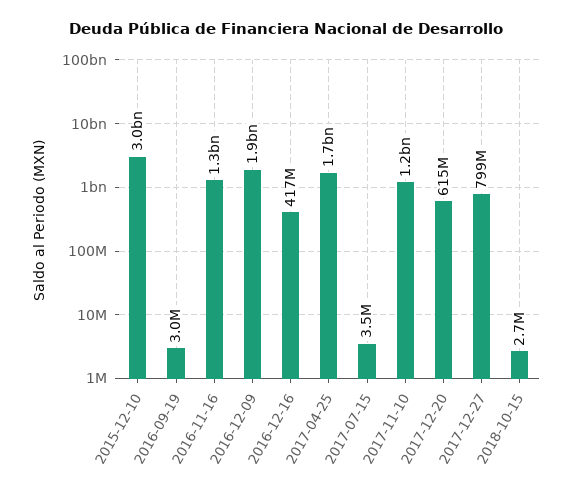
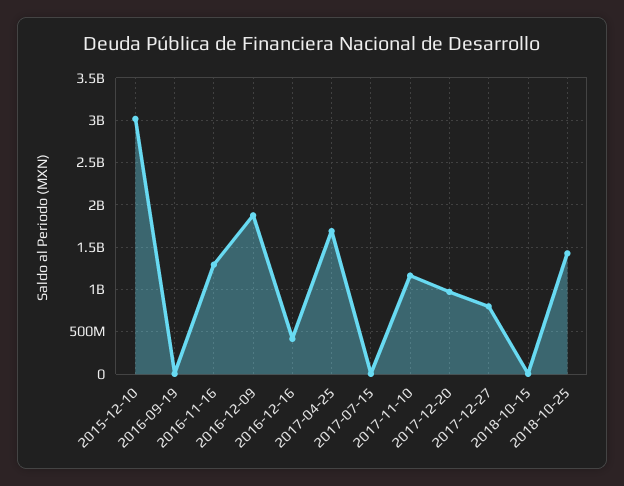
2017-12-20: 615000000 -> 1000000000
2018-10-25: none -> 1400000000

